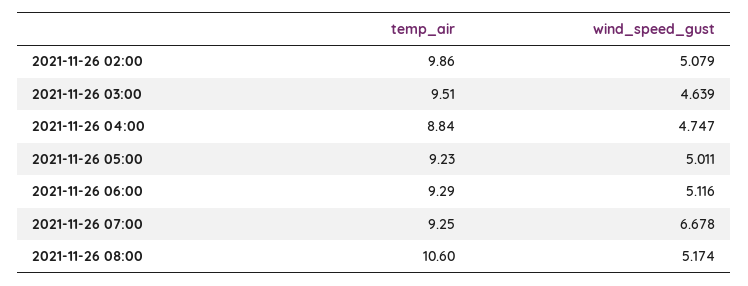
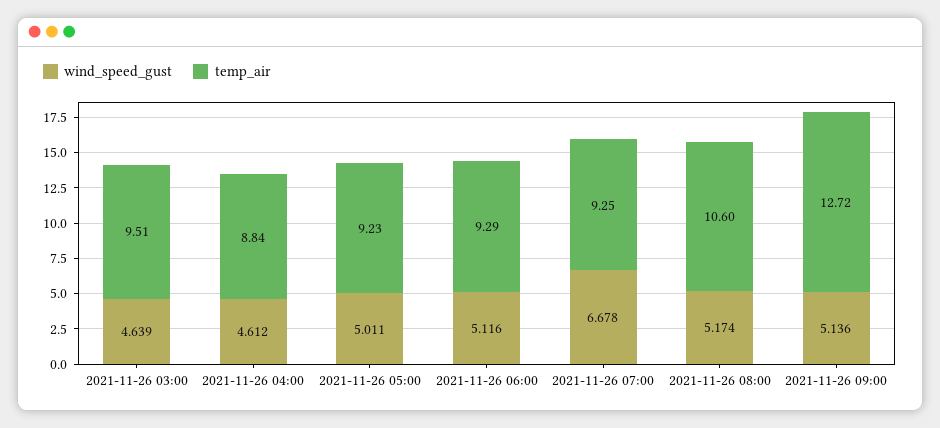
temp_air, 2021-11-26 02:00: 9.86 -> none
wind_speed_gust, 2021-11-26 02:00: 5.079 -> none
wind_speed_gust, 2021-11-26 04:00: 4.747 -> 4.612
wind_speed_gust, 2021-11-26 09:00: none -> 5.136
temp_air, 2021-11-26 09:00: none -> 12.72

